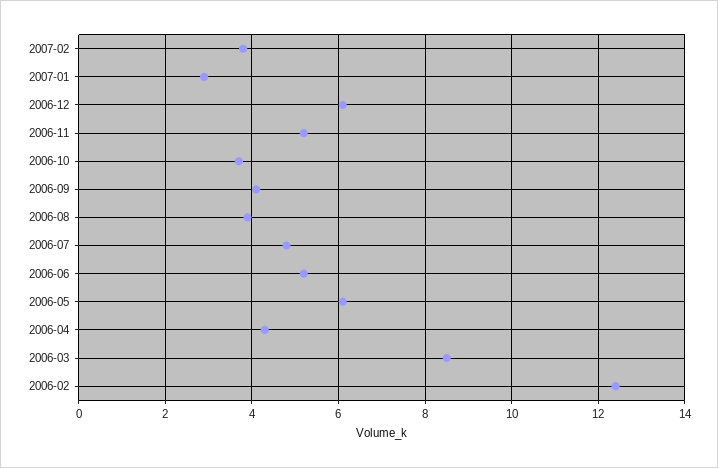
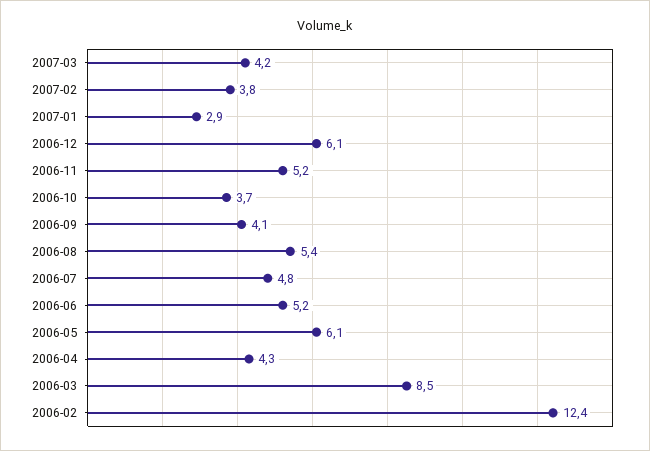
2006-08: 4 -> 5.4
2007-03: none -> 4.2

